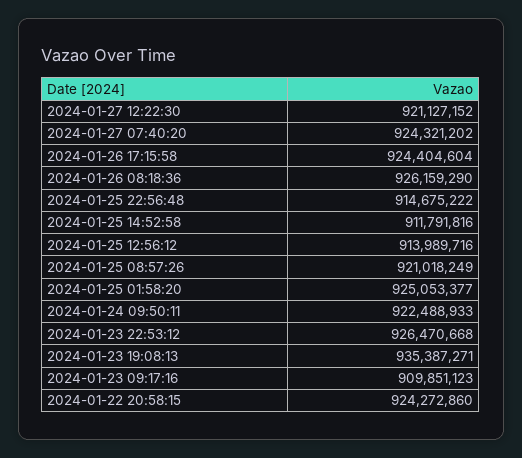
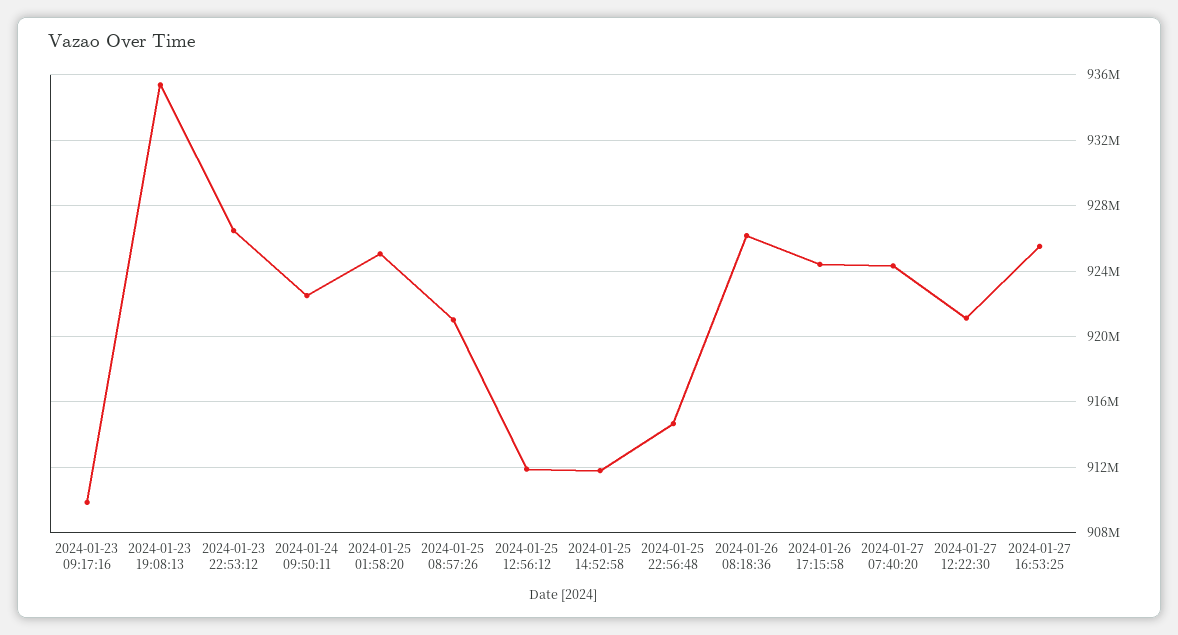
2024-01-25 12:56:12: 913989716 -> 912000000
2024-01-22 20:58:15: 924272860 -> none
2024-01-27 16:53:25: none -> 925500000

